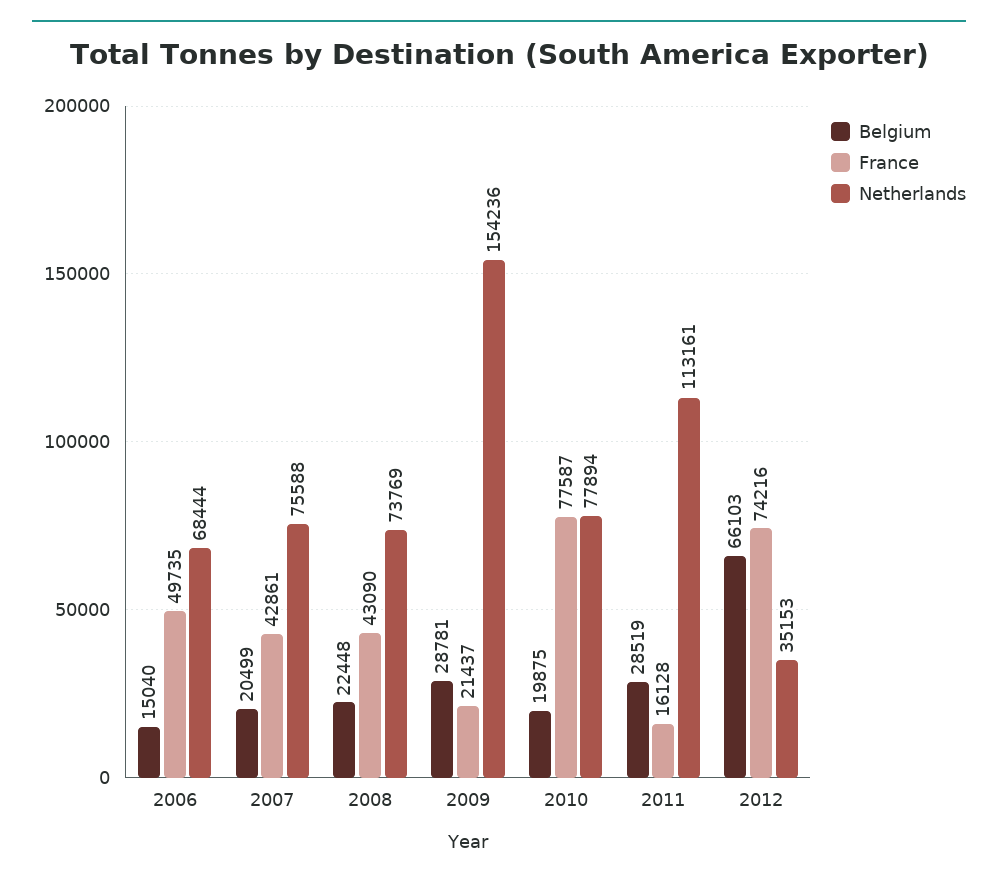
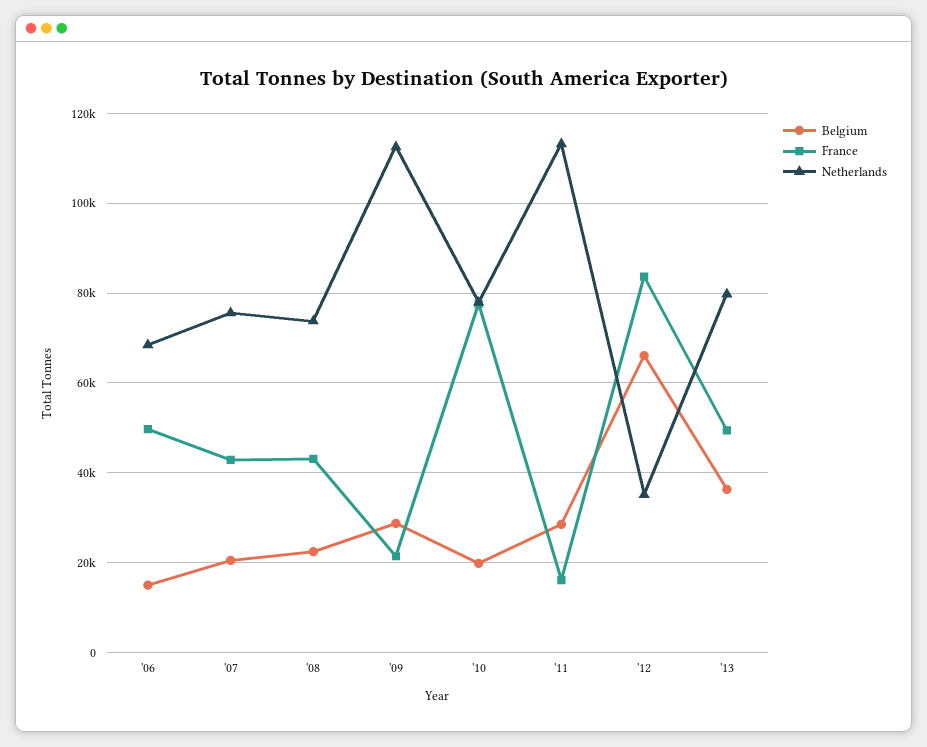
Netherlands, 2009: 154236 -> 112000
France, 2012: 74216 -> 84000
Belgium, '13: none -> 36000
France, '13: none -> 50000
Netherlands, '13: none -> 80000

